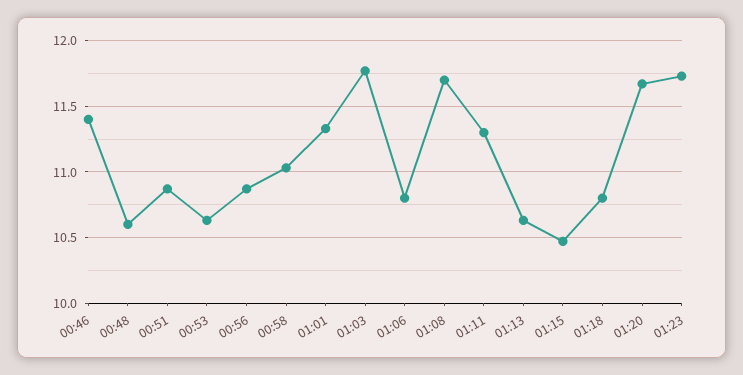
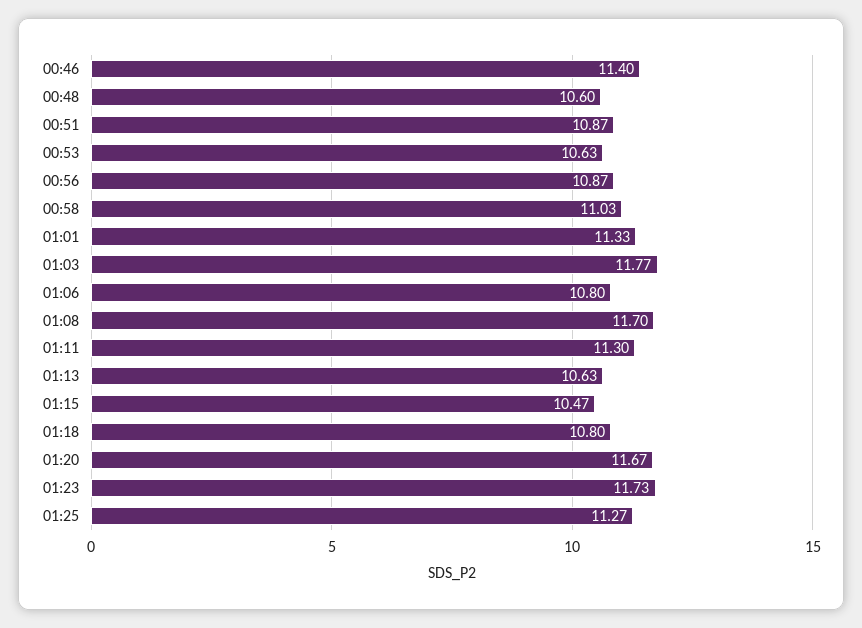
01:25: none -> 11.27

